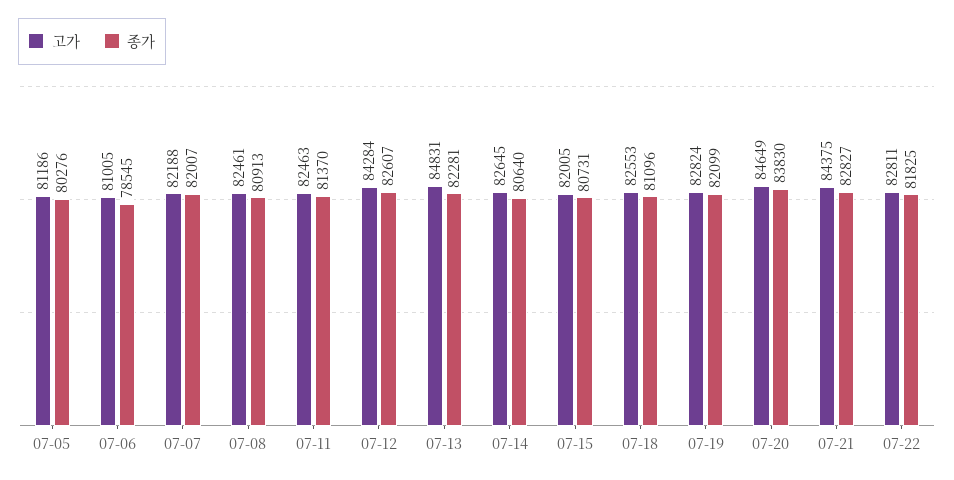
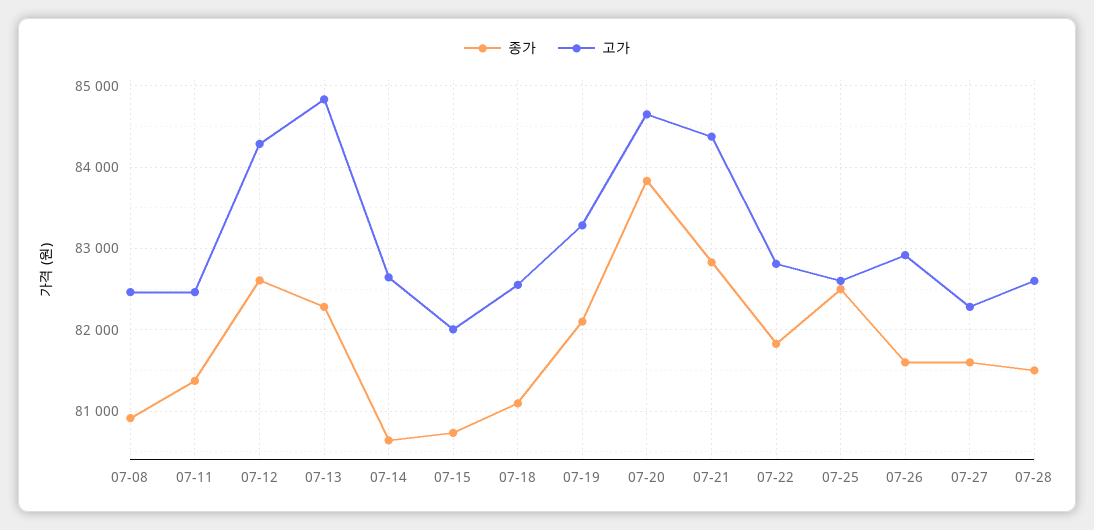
고가, 07-05: 81186 -> none
종가, 07-05: 80276 -> none
고가, 07-06: 81005 -> none
종가, 07-06: 78545 -> none
고가, 07-07: 82188 -> none
종가, 07-07: 82007 -> none
고가, 07-19: 82824 -> 83300
종가, 07-25: none -> 82500
고가, 07-25: none -> 82600
종가, 07-26: none -> 81600
고가, 07-26: none -> 82900
종가, 07-27: none -> 81600
고가, 07-27: none -> 82300
종가, 07-28: none -> 81500
고가, 07-28: none -> 82600

